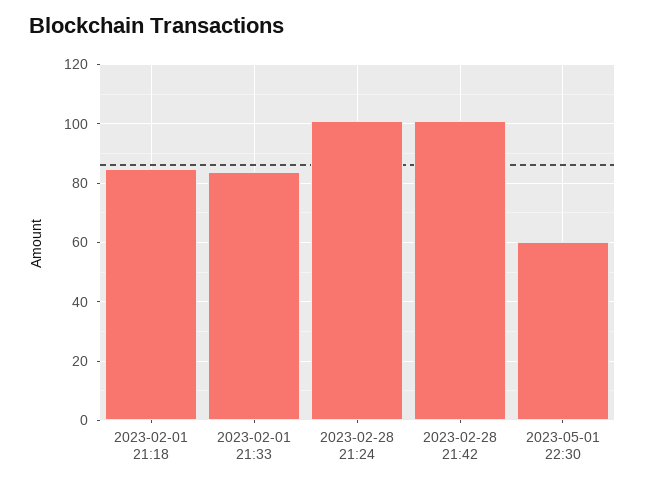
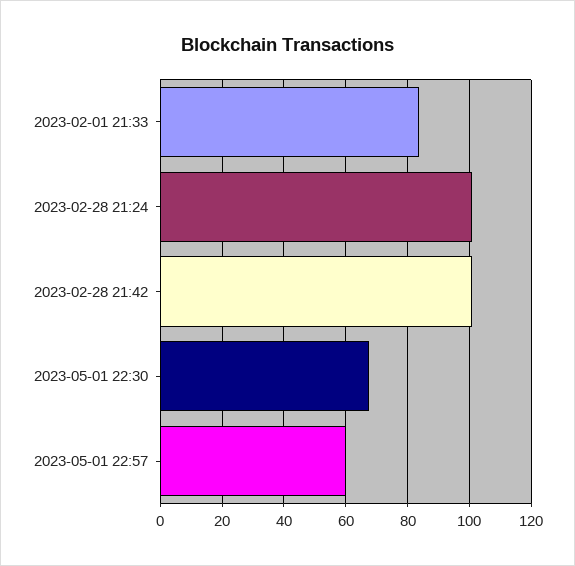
2023-02-01 21:18: 85 -> none
2023-05-01 22:30: 60 -> 68
2023-05-01 22:57: none -> 60

